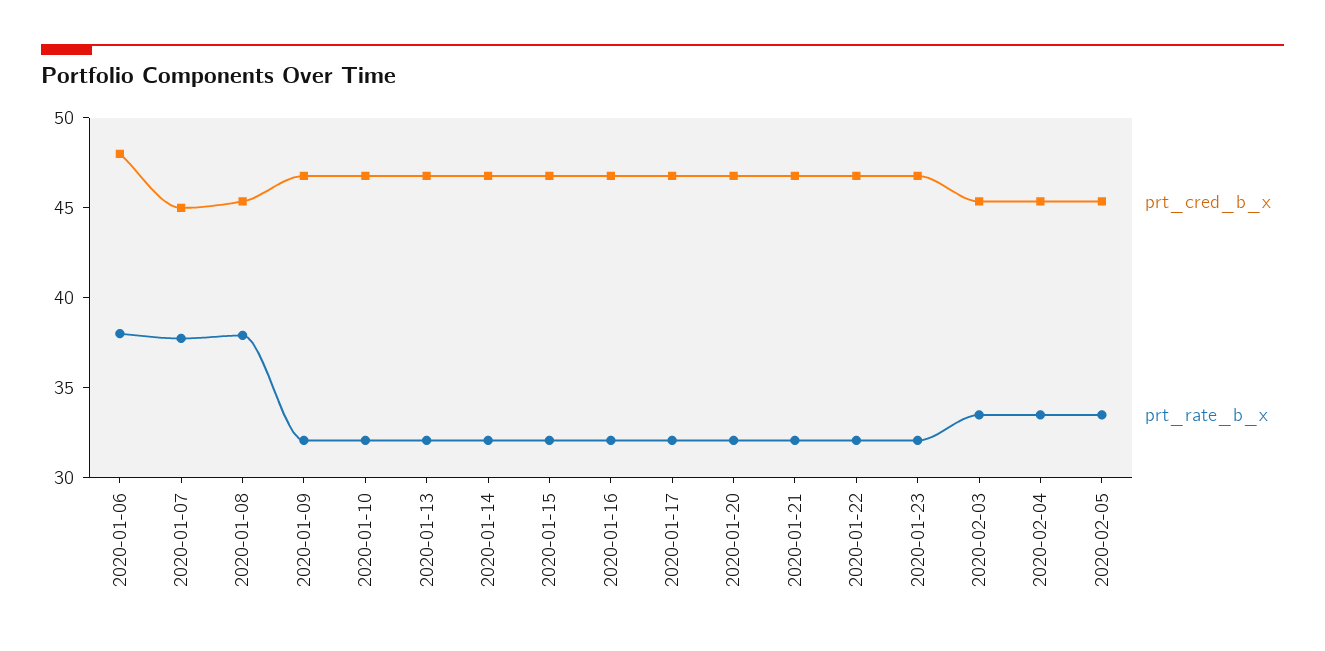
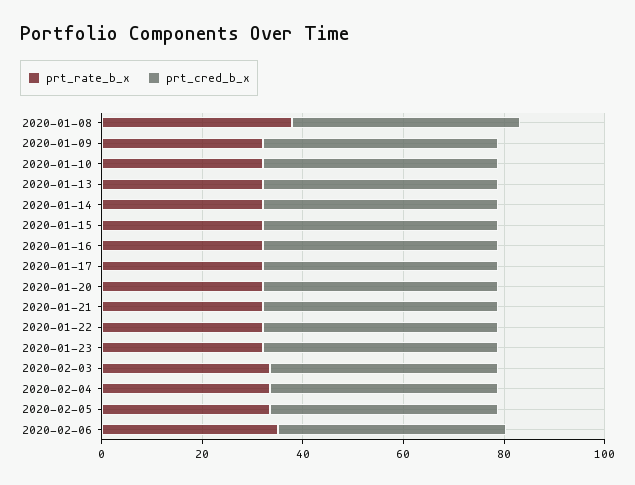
prt_cred_b_x, 2020-01-06: 48 -> none
prt_rate_b_x, 2020-01-06: 38 -> none
prt_cred_b_x, 2020-01-07: 45 -> none
prt_rate_b_x, 2020-01-07: 38 -> none
prt_rate_b_x, 2020-02-06: none -> 35
prt_cred_b_x, 2020-02-06: none -> 45

